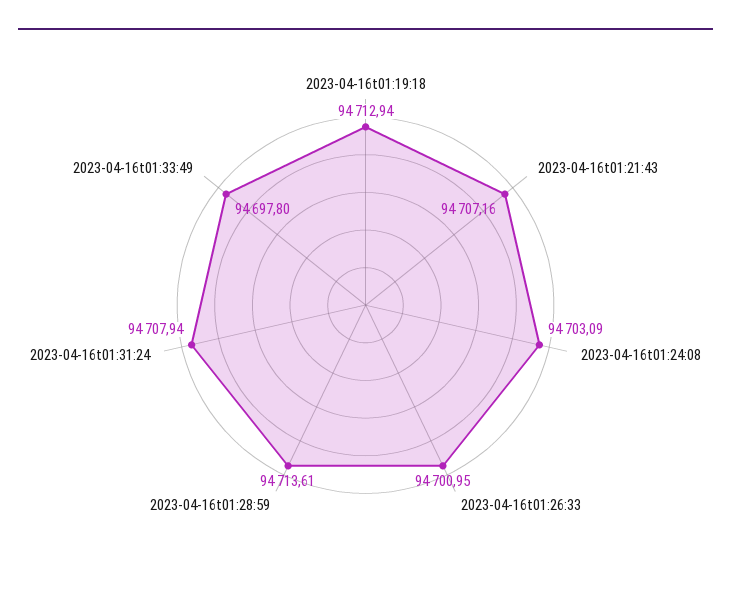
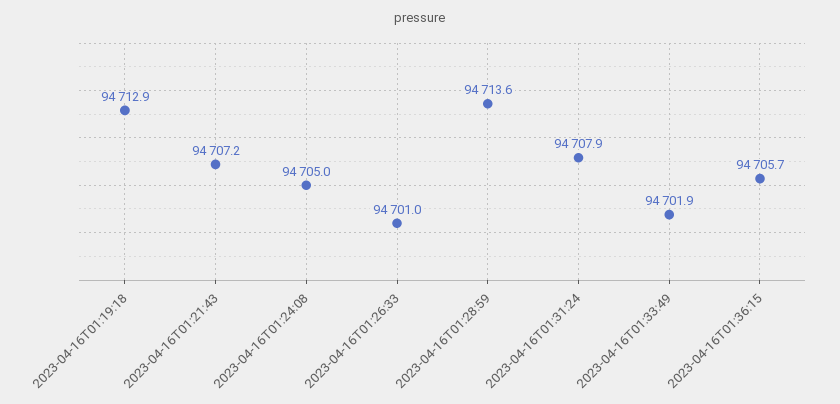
2023-04-16t01:24:08: 94703.09 -> 94705
2023-04-16t01:33:49: 94697.8 -> 94701.9
2023-04-16T01:36:15: none -> 94705.7

